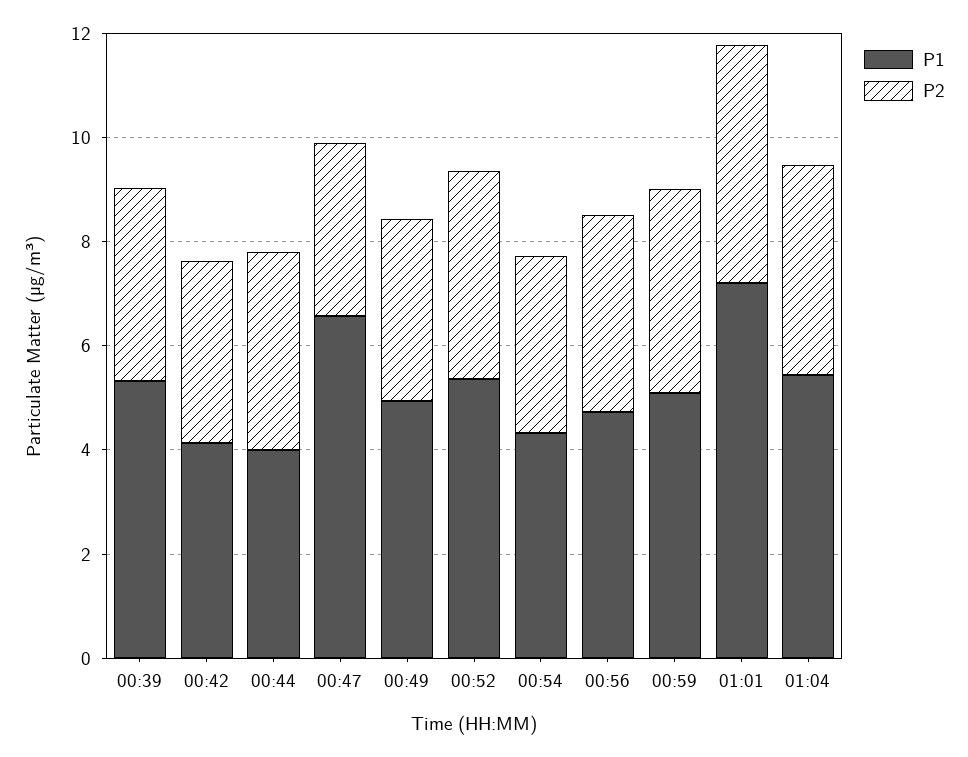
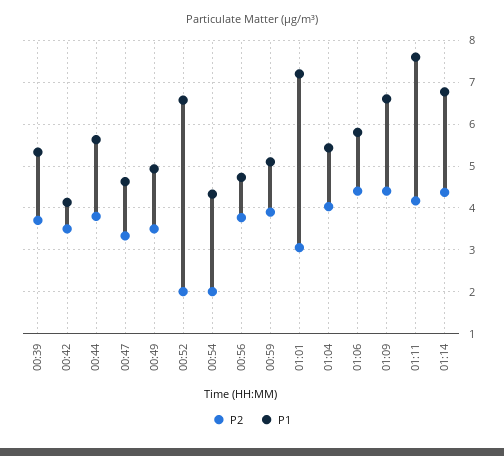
P1, 00:44: 4 -> 5.6
P1, 00:47: 6.5 -> 4.6
P1, 00:52: 5.5 -> 6.6
P2, 00:52: 4 -> 2
P2, 00:54: 3.5 -> 2
P2, 01:01: 4.5 -> 3
P2, 01:06: none -> 4.4
P1, 01:06: none -> 5.8
P2, 01:09: none -> 4.4
P1, 01:09: none -> 6.6
P2, 01:11: none -> 4.2
P1, 01:11: none -> 7.6
P2, 01:14: none -> 4.4
P1, 01:14: none -> 6.8

